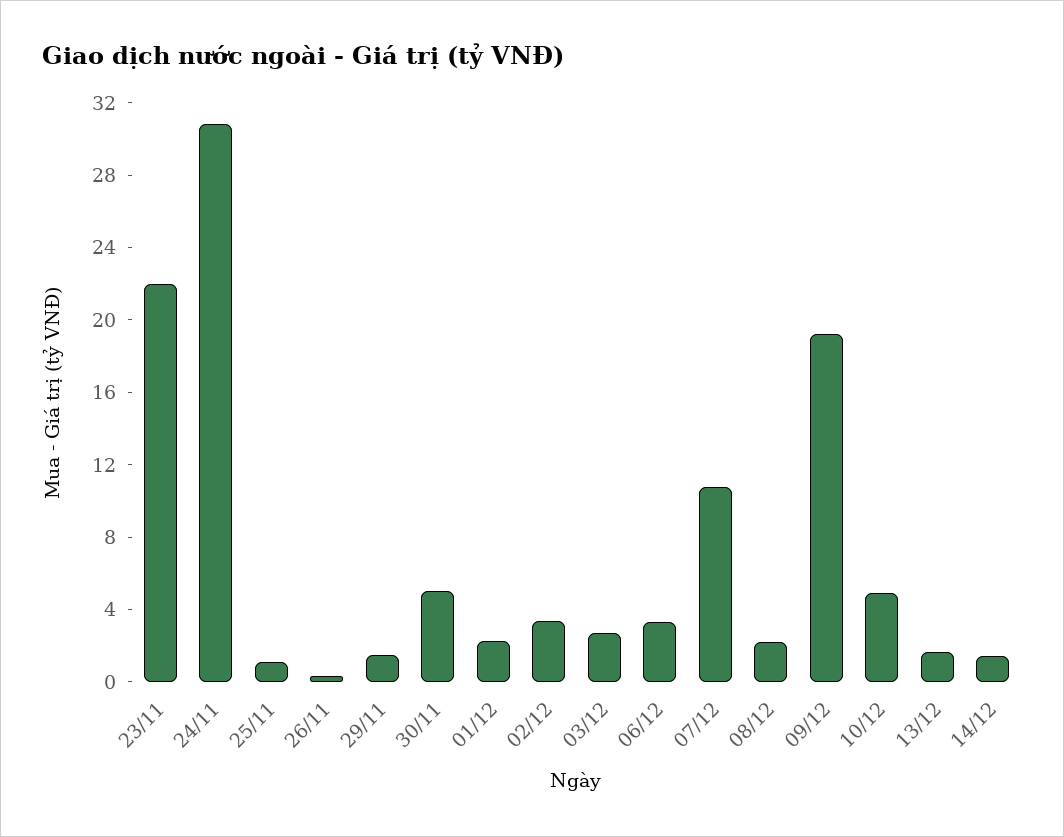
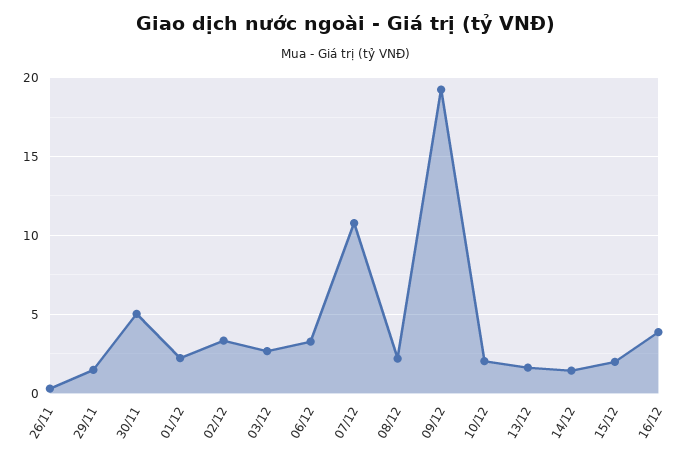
23/11: 22 -> none
24/11: 31 -> none
25/11: 1 -> none
10/12: 5 -> 2
15/12: none -> 2
16/12: none -> 4

